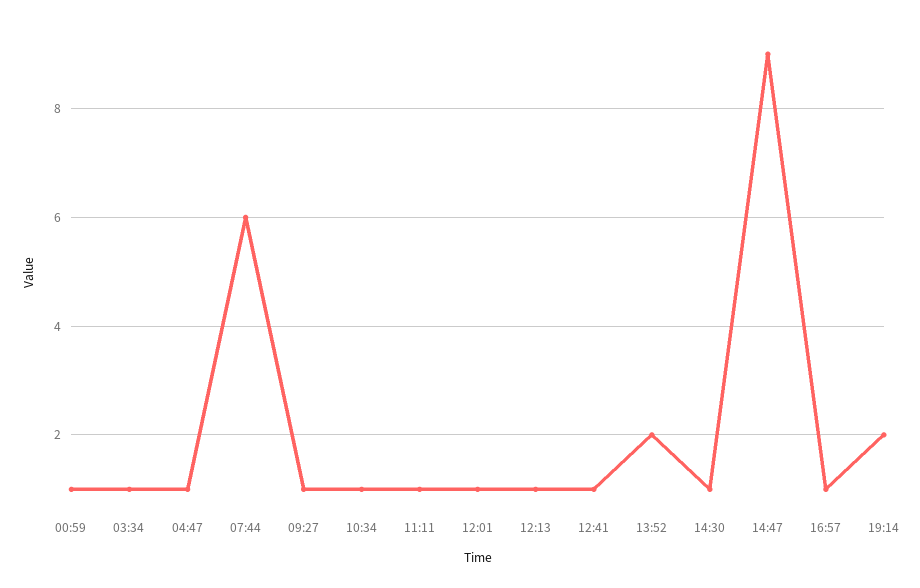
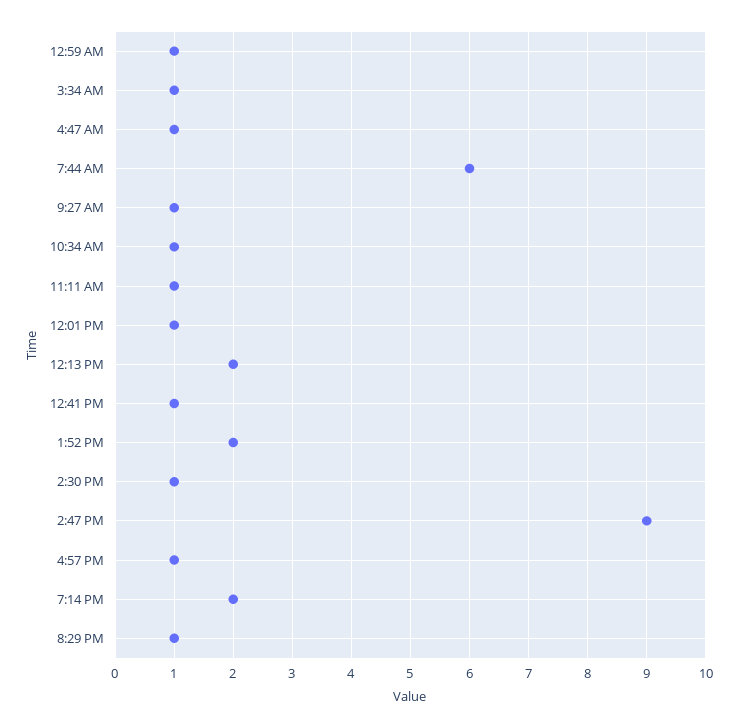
12:13: 1 -> 2
8:29 PM: none -> 1

